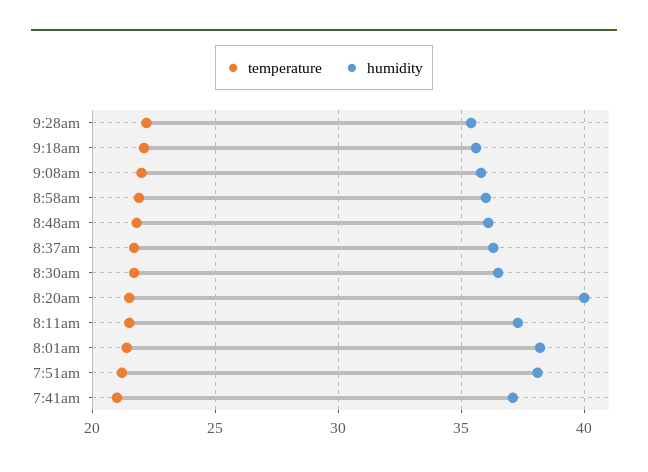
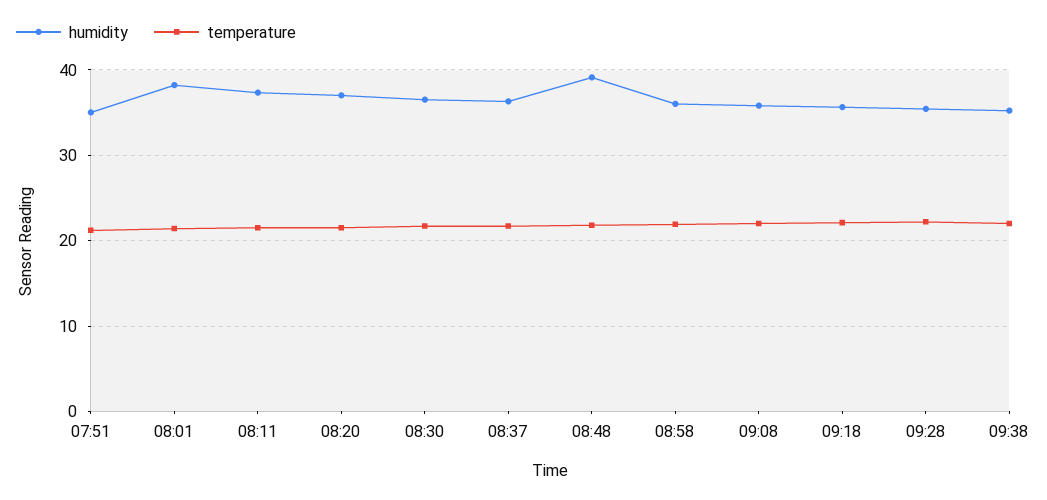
humidity, 8:48am: 36 -> 39
humidity, 8:20am: 40 -> 37
humidity, 7:51am: 38 -> 35
temperature, 7:41am: 21 -> none
humidity, 7:41am: 37 -> none
humidity, 09:38: none -> 35
temperature, 09:38: none -> 22

